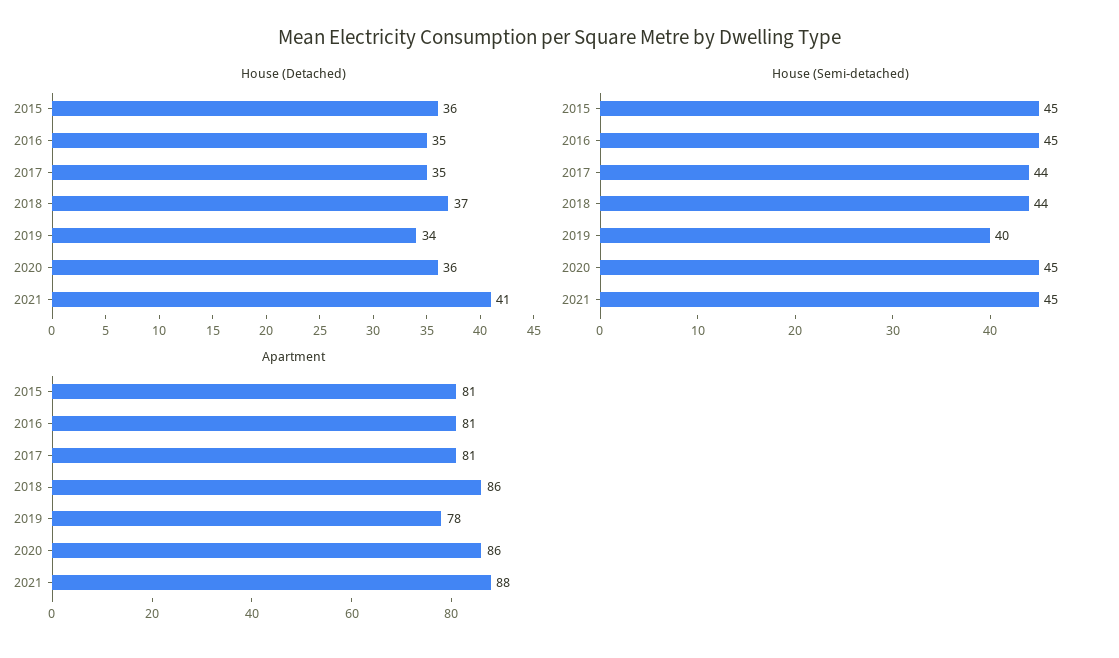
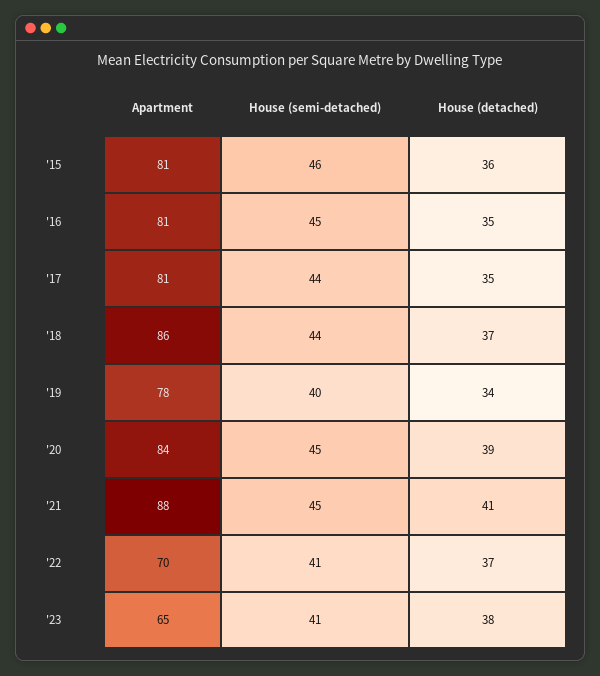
House (Detached), 2020: 36 -> 39
House (Semi-detached), 2015: 45 -> 46
Apartment, 2020: 86 -> 84
Apartment, '22: none -> 70
House (Semi-detached), '22: none -> 41
House (Detached), '22: none -> 37
Apartment, '23: none -> 65
House (Semi-detached), '23: none -> 41
House (Detached), '23: none -> 38

